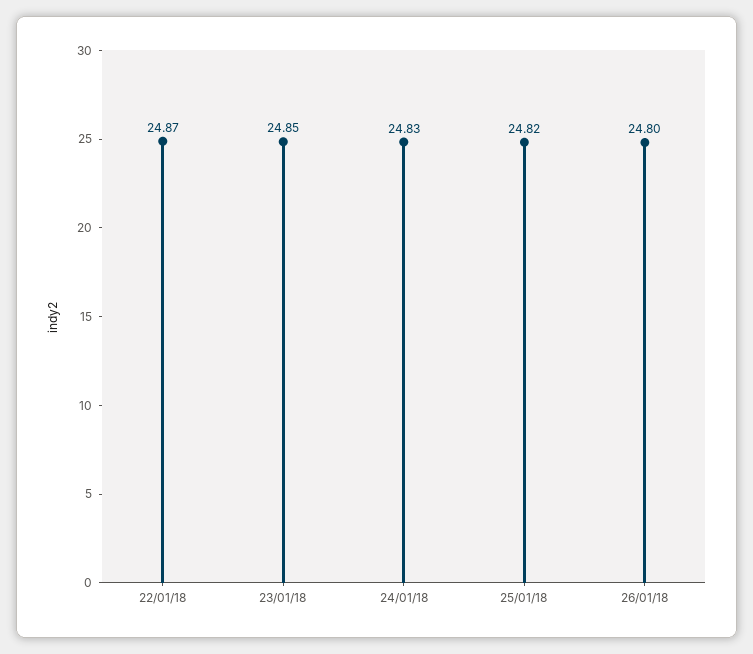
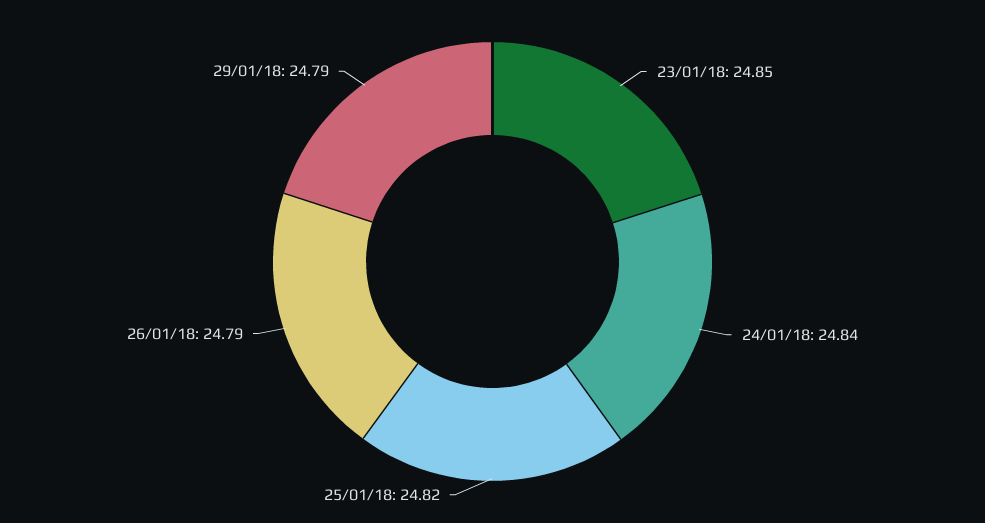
22/01/18: 24.87 -> none
24/01/18: 24.83 -> 24.84
26/01/18: 24.8 -> 24.79
29/01/18: none -> 24.79

